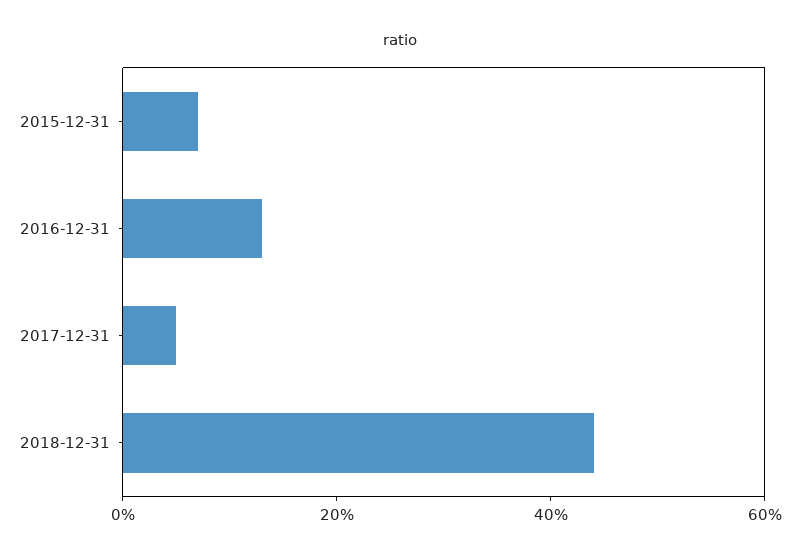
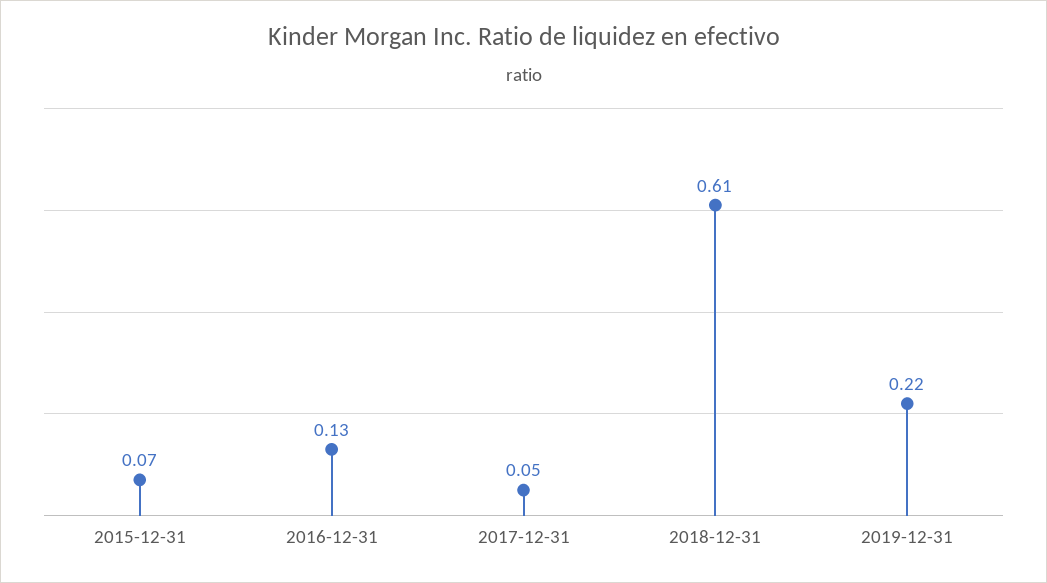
2018-12-31: 0.45 -> 0.61
2019-12-31: none -> 0.22

